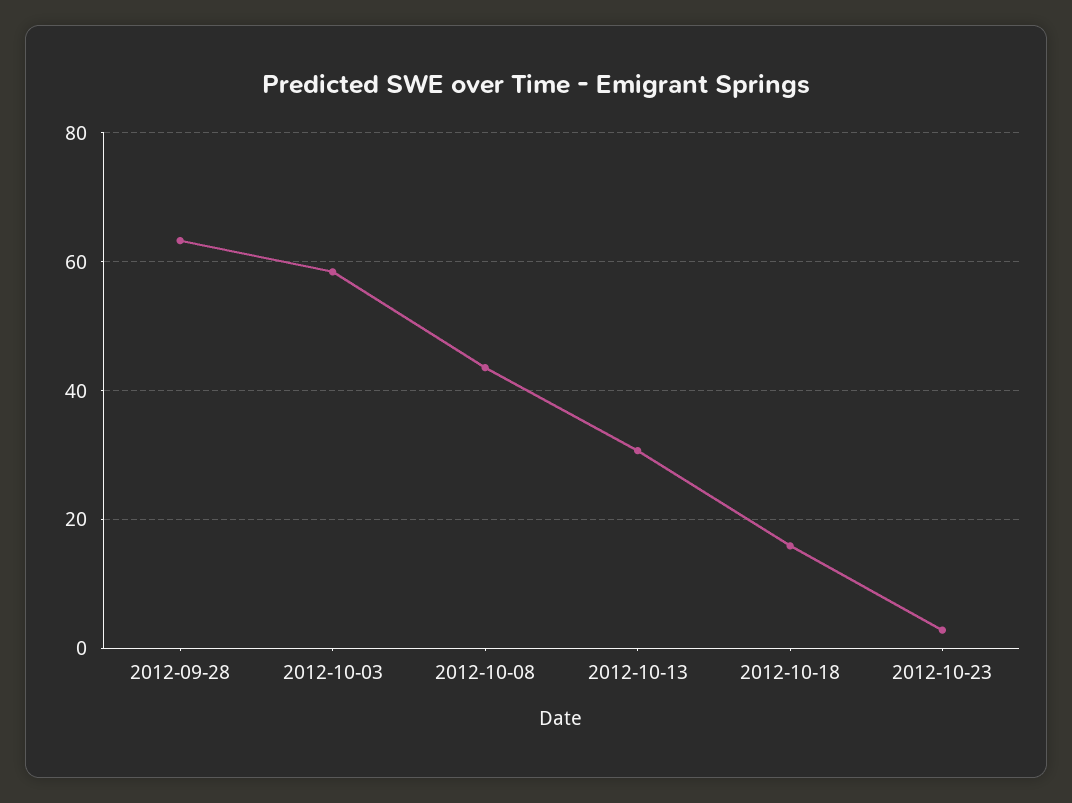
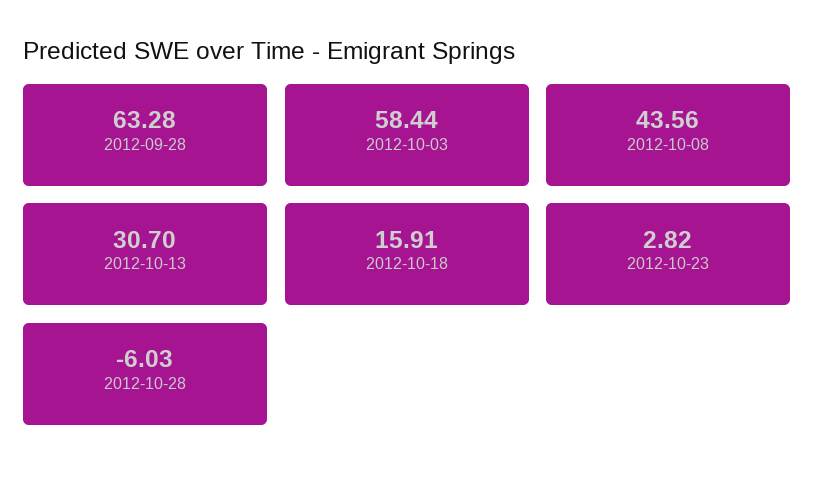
2012-10-28: none -> -6.03

